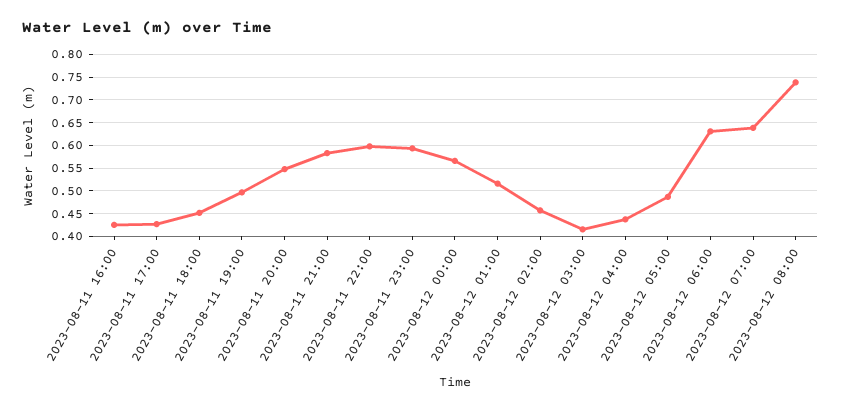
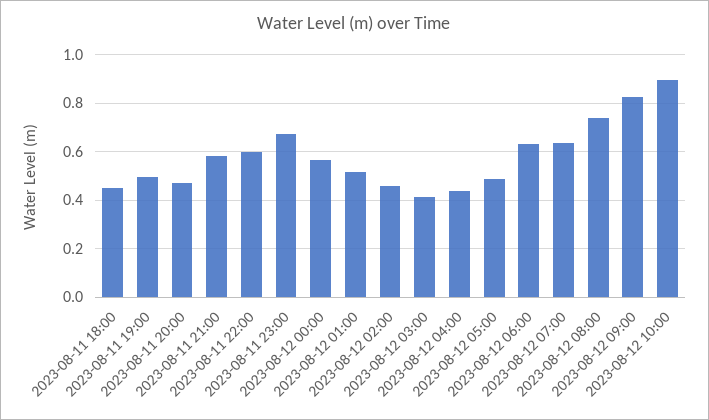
2023-08-11 16:00: 0.425 -> none
2023-08-11 17:00: 0.425 -> none
2023-08-11 20:00: 0.55 -> 0.475
2023-08-11 23:00: 0.6 -> 0.675
2023-08-12 09:00: none -> 0.825
2023-08-12 10:00: none -> 0.9

